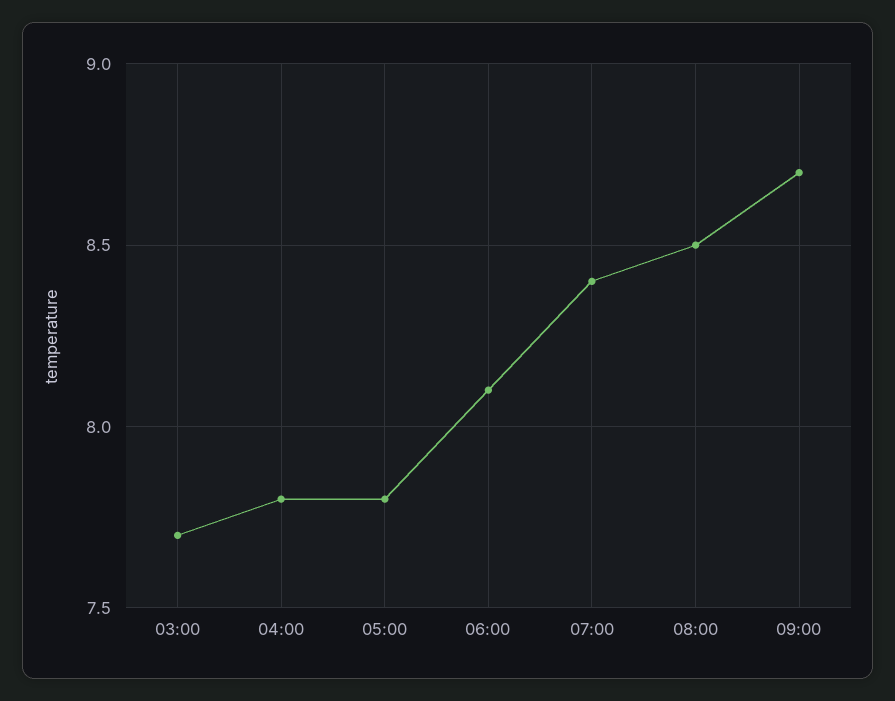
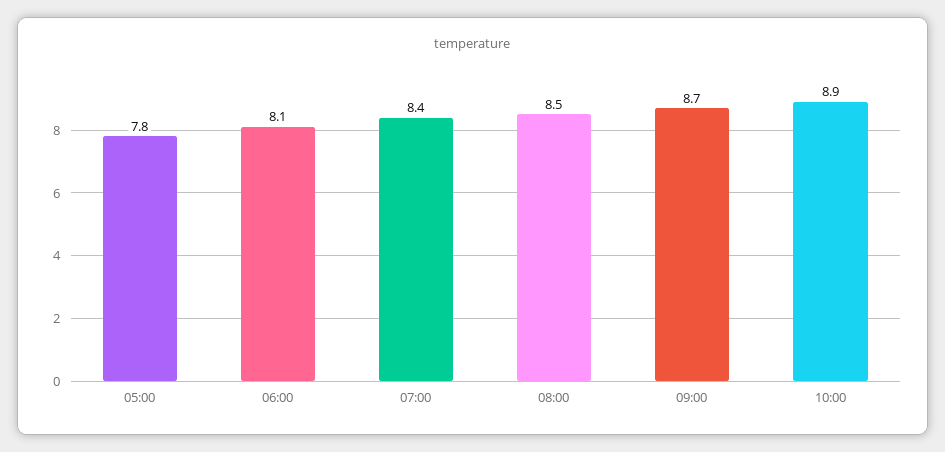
03:00: 7.7 -> none
04:00: 7.8 -> none
10:00: none -> 8.9

